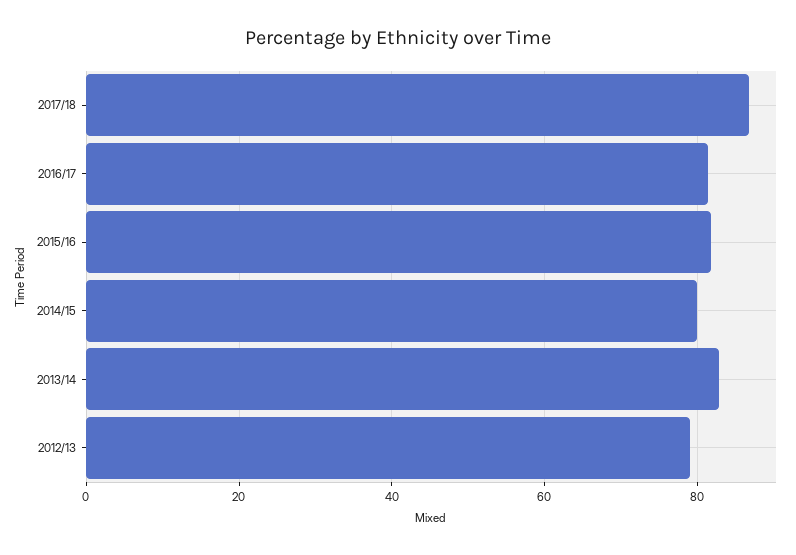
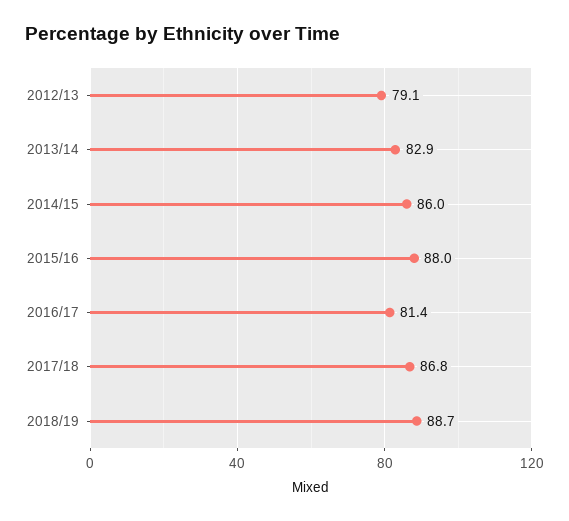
2015/16: 82 -> 88
2014/15: 80 -> 86
2018/19: none -> 88.7

